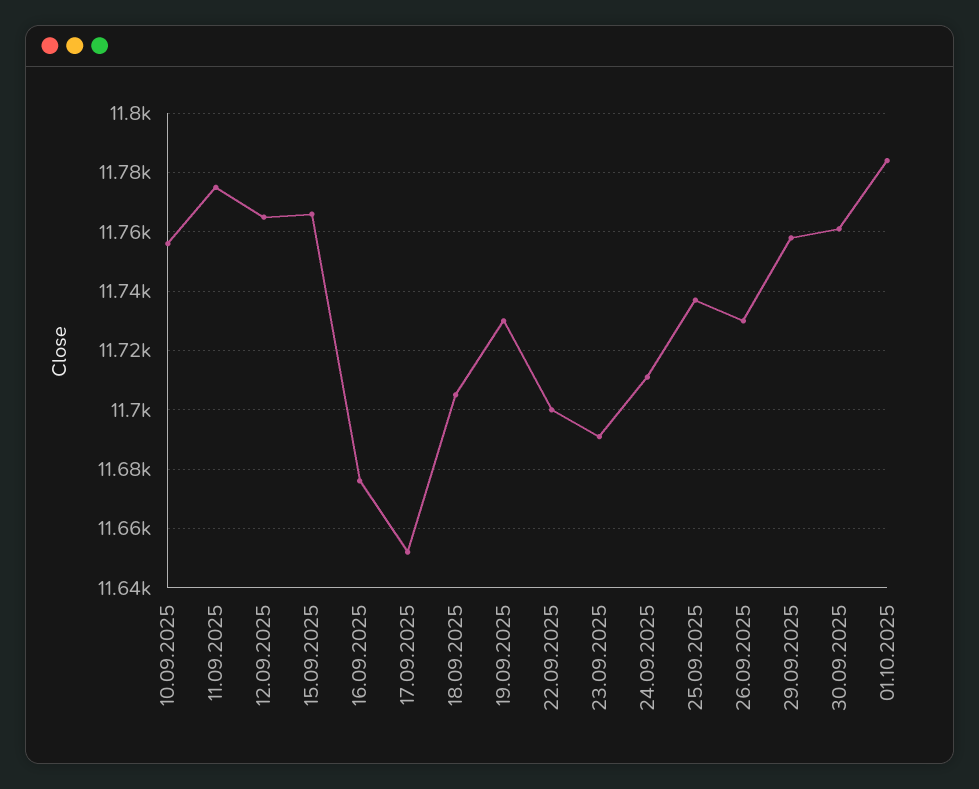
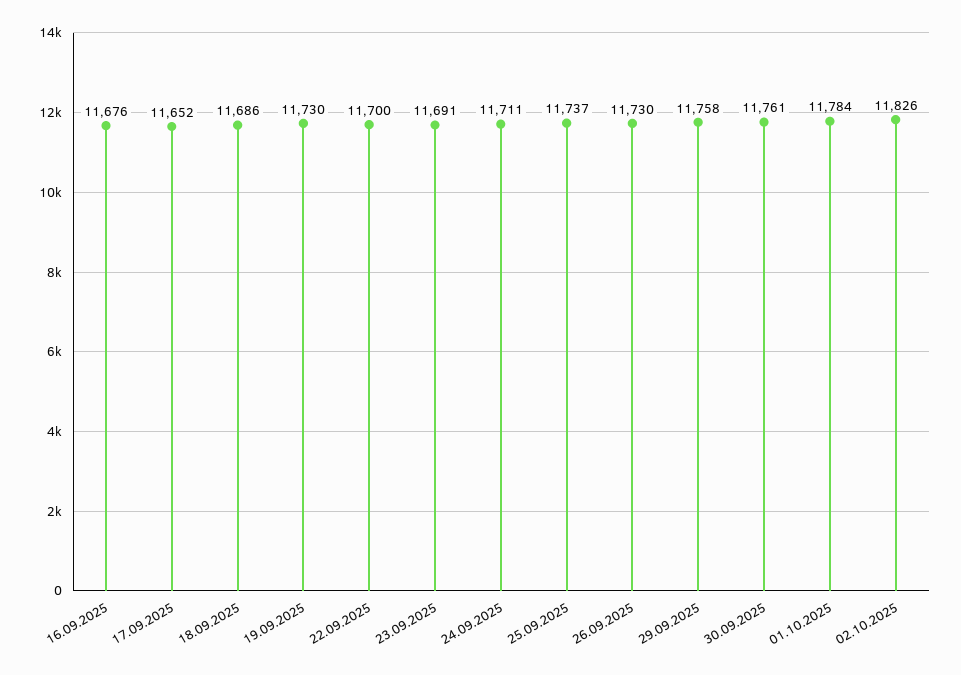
10.09.2025: 11755 -> none
11.09.2025: 11775 -> none
12.09.2025: 11765 -> none
15.09.2025: 11765 -> none
18.09.2025: 11705 -> 11686
02.10.2025: none -> 11826

